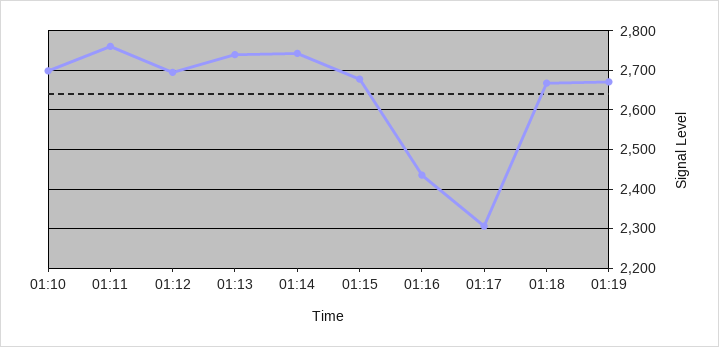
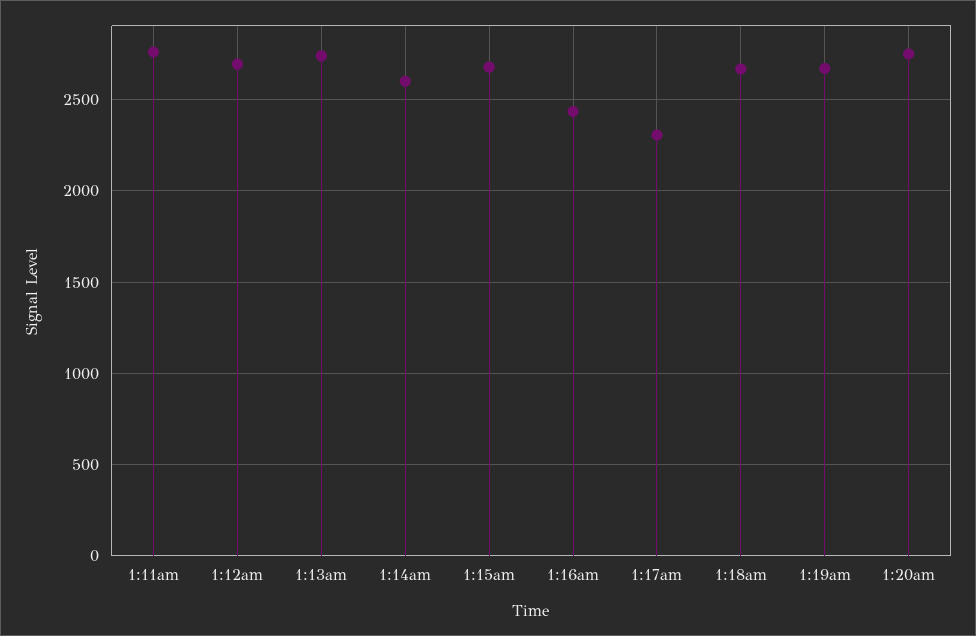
01:10: 2700 -> none
01:14: 2740 -> 2600
1:20am: none -> 2750

